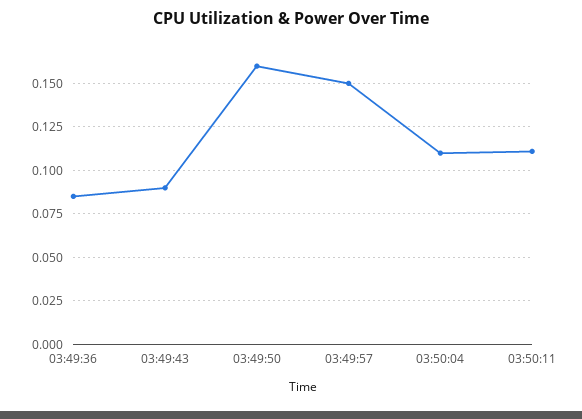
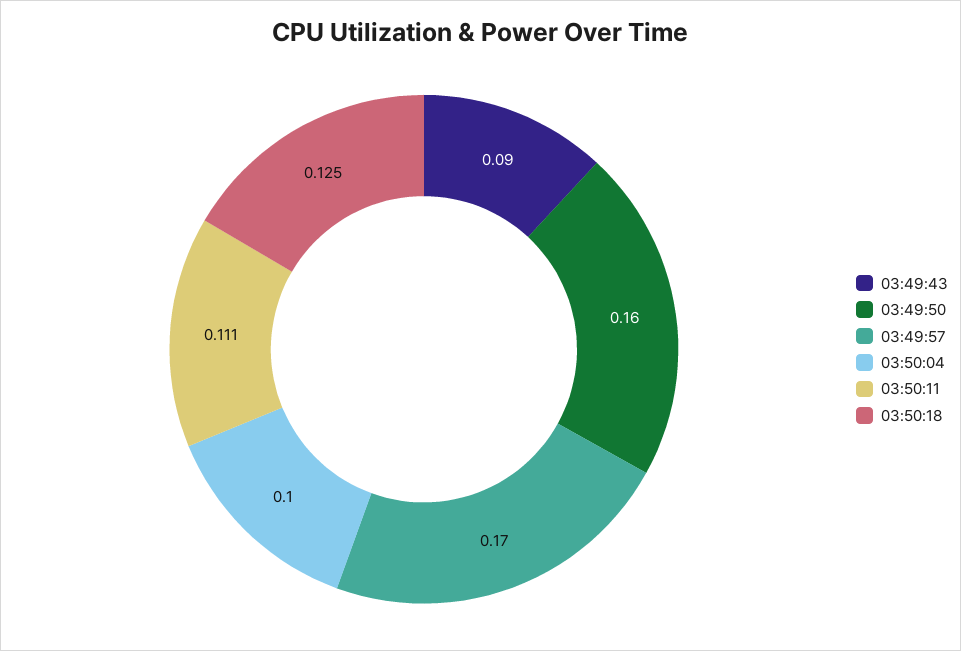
03:49:36: 0.085 -> none
03:49:57: 0.15 -> 0.17
03:50:04: 0.11 -> 0.1
03:50:18: none -> 0.125

